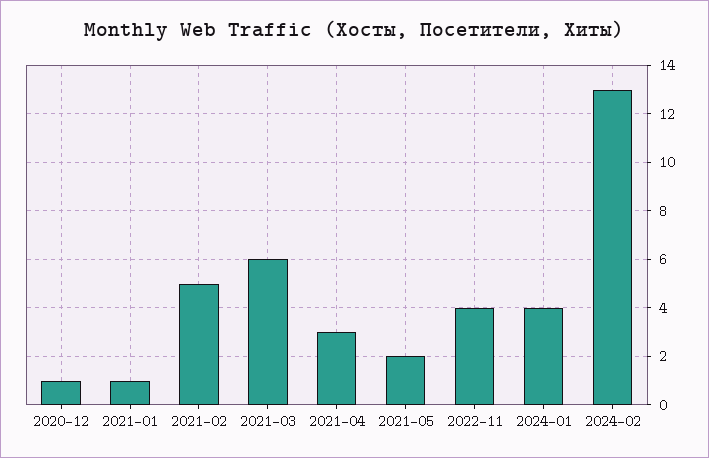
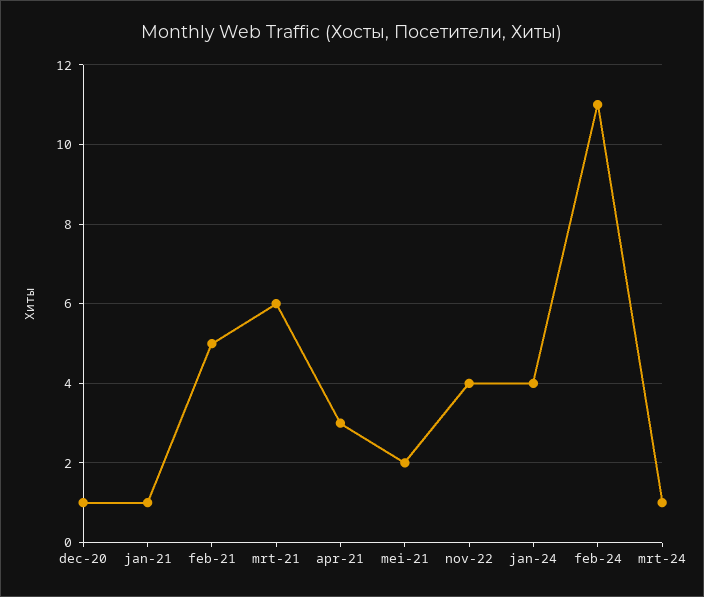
2024-02: 13 -> 11
mrt-24: none -> 1

